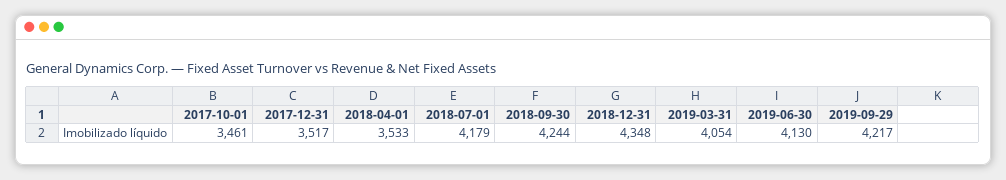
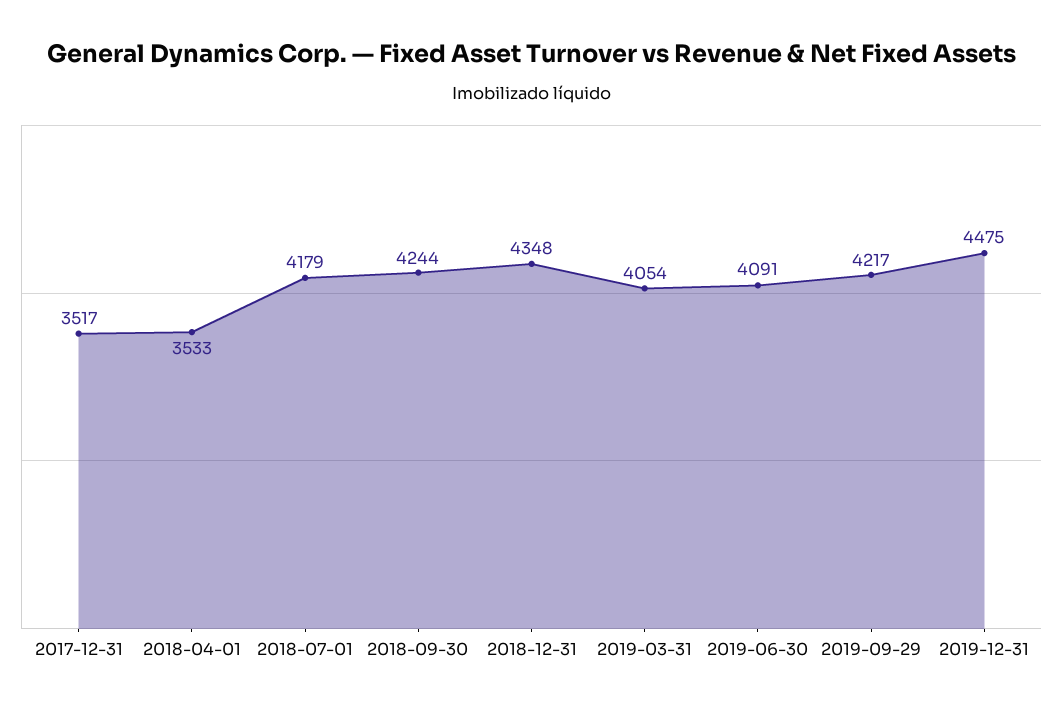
2017-10-01: 3461 -> none
2019-06-30: 4130 -> 4091
2019-12-31: none -> 4475

